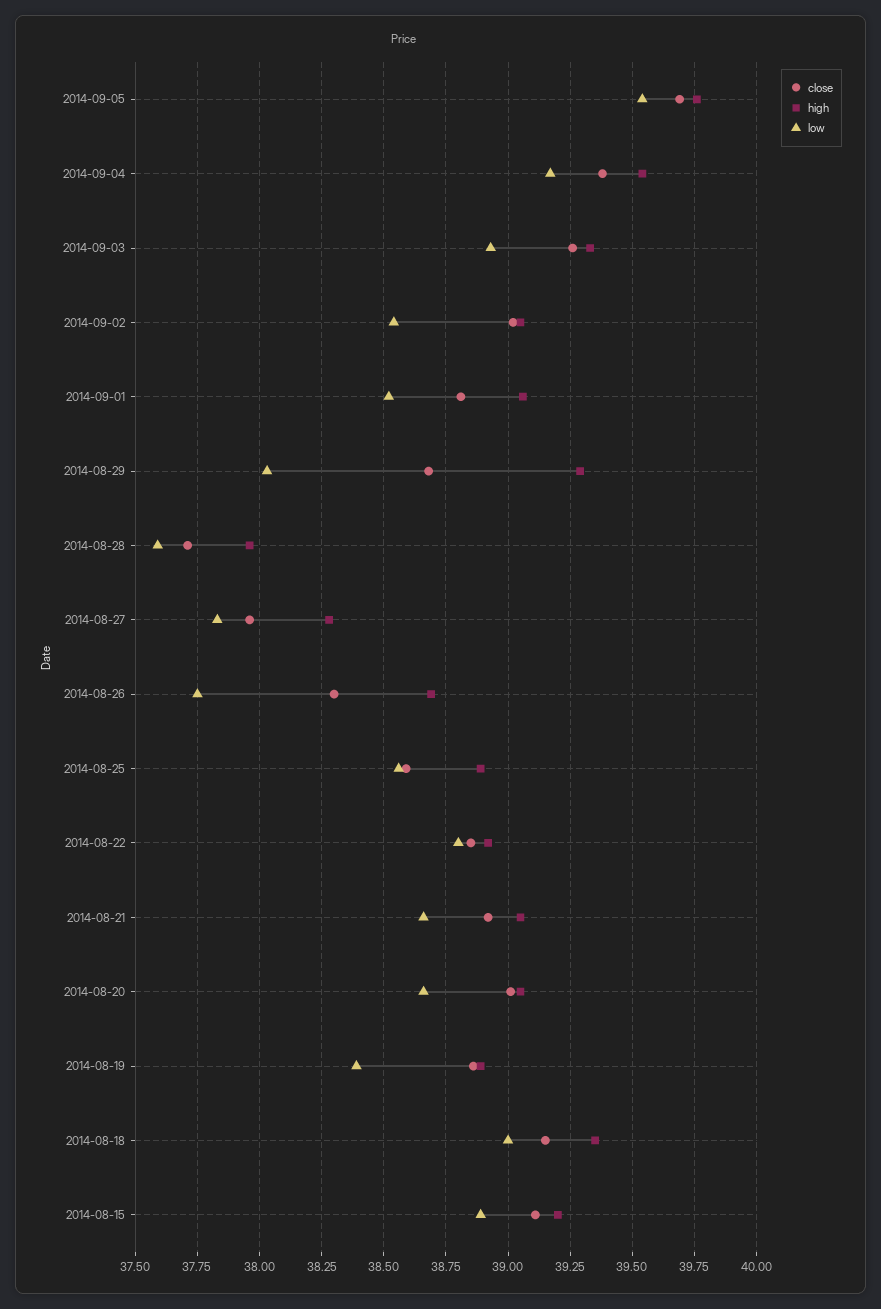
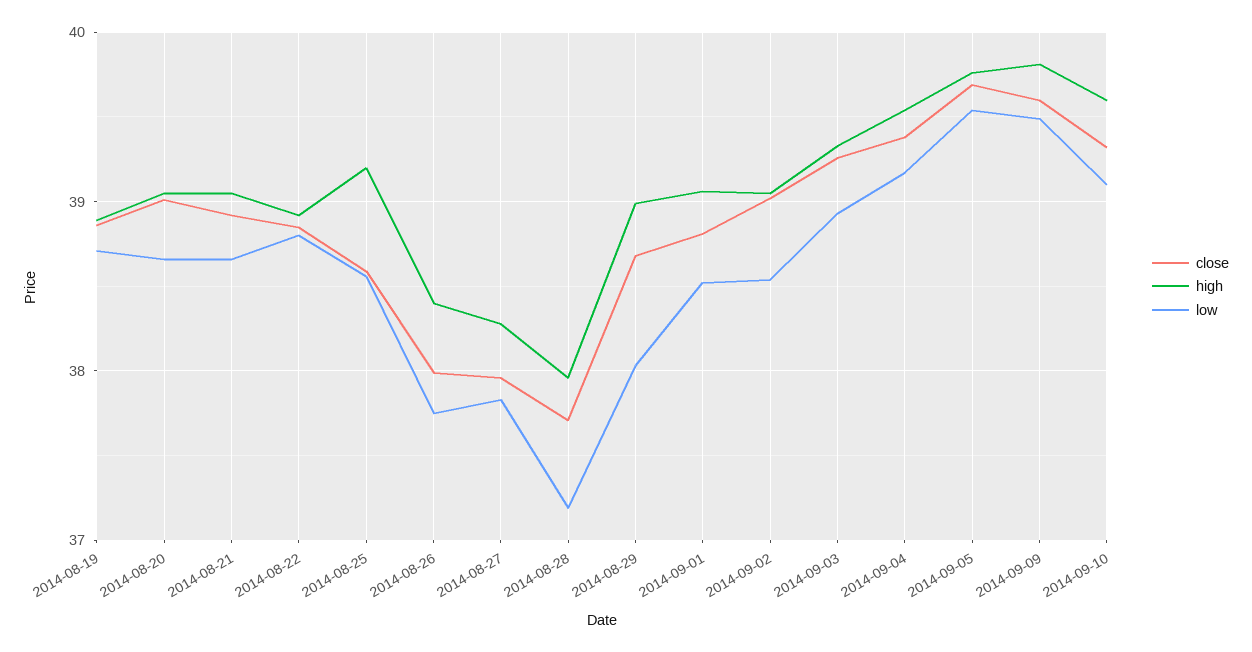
high, 2014-08-29: 39.3 -> 39
low, 2014-08-28: 37.6 -> 37.2
close, 2014-08-26: 38.3 -> 38
high, 2014-08-26: 38.7 -> 38.4
high, 2014-08-25: 38.9 -> 39.2
low, 2014-08-19: 38.4 -> 38.7
close, 2014-08-18: 39.15 -> none
high, 2014-08-18: 39.35 -> none
low, 2014-08-18: 39 -> none
close, 2014-08-15: 39.1 -> none
high, 2014-08-15: 39.2 -> none
low, 2014-08-15: 38.9 -> none
close, 2014-09-09: none -> 39.6
high, 2014-09-09: none -> 39.8
low, 2014-09-09: none -> 39.5
close, 2014-09-10: none -> 39.3
high, 2014-09-10: none -> 39.6
low, 2014-09-10: none -> 39.1

